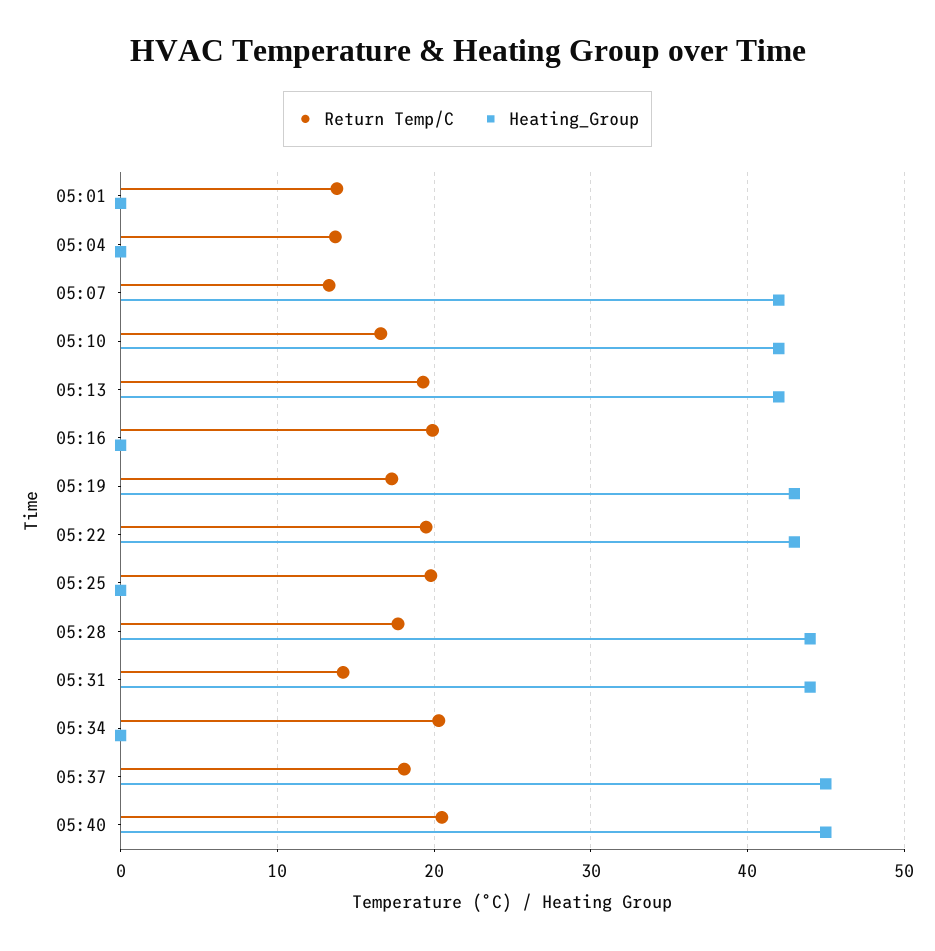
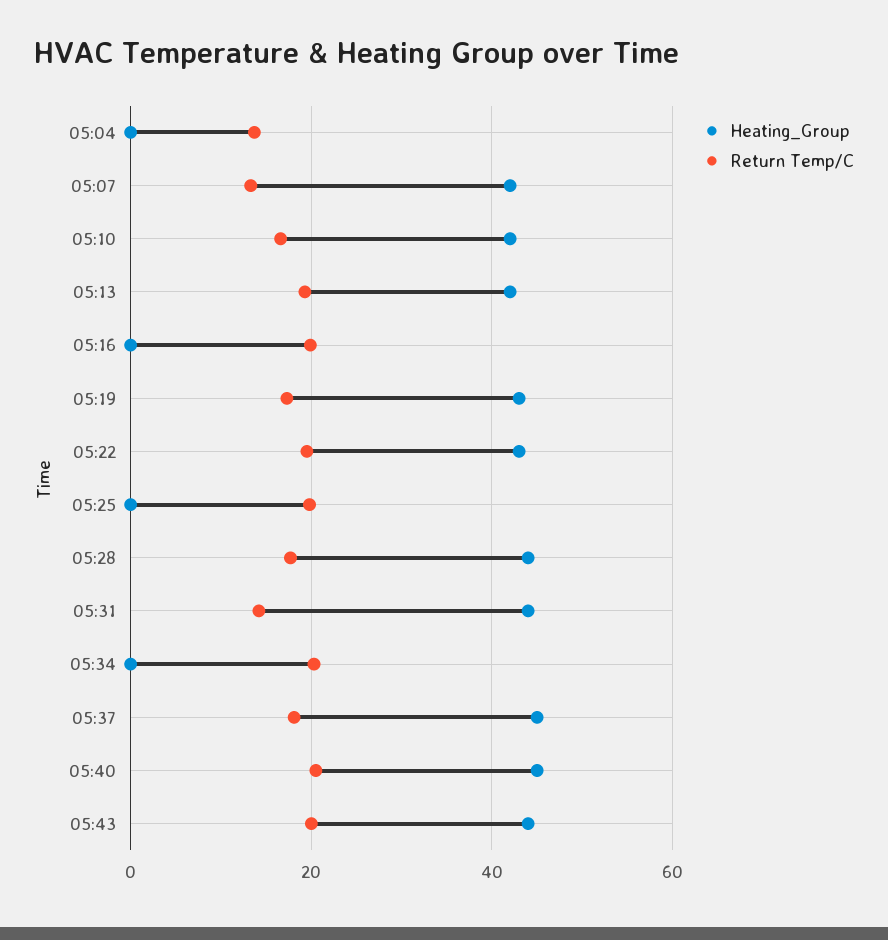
Return Temp/C, 05:01: 14 -> none
Heating_Group, 05:01: 0 -> none
Heating_Group, 05:43: none -> 44
Return Temp/C, 05:43: none -> 20

